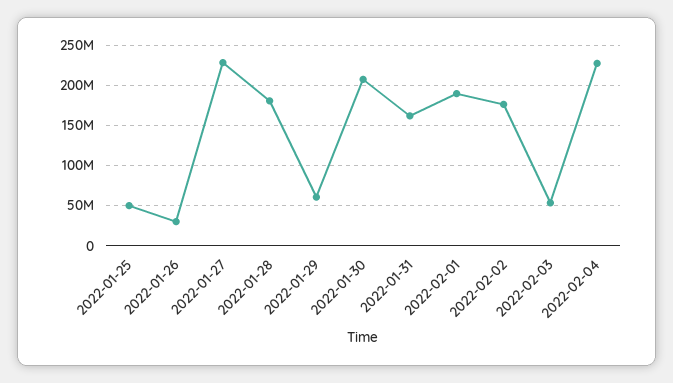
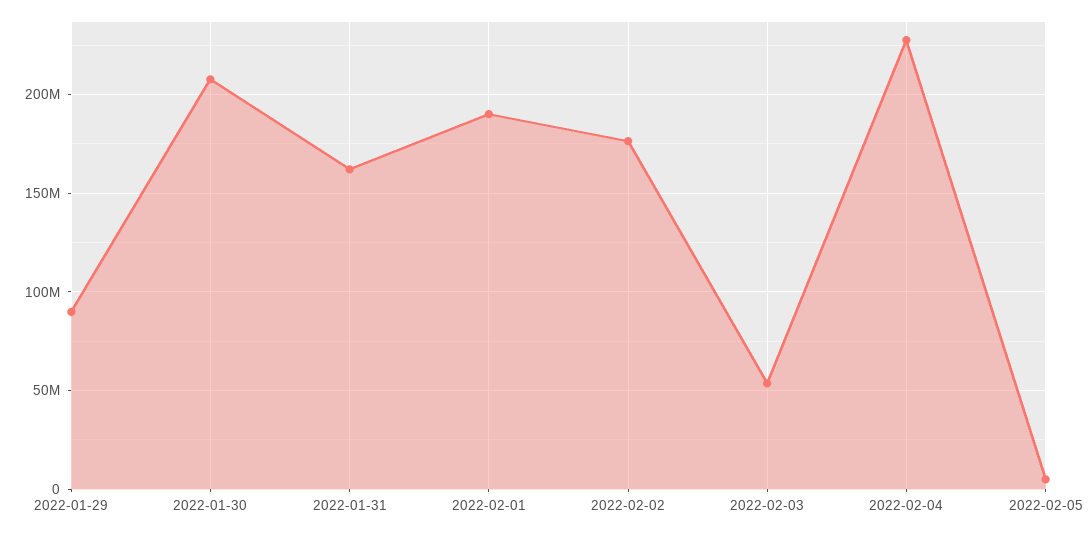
2022-01-25: 50000000 -> none
2022-01-26: 30000000 -> none
2022-01-27: 230000000 -> none
2022-01-28: 180000000 -> none
2022-01-29: 60000000 -> 90000000
2022-02-05: none -> 5000000

